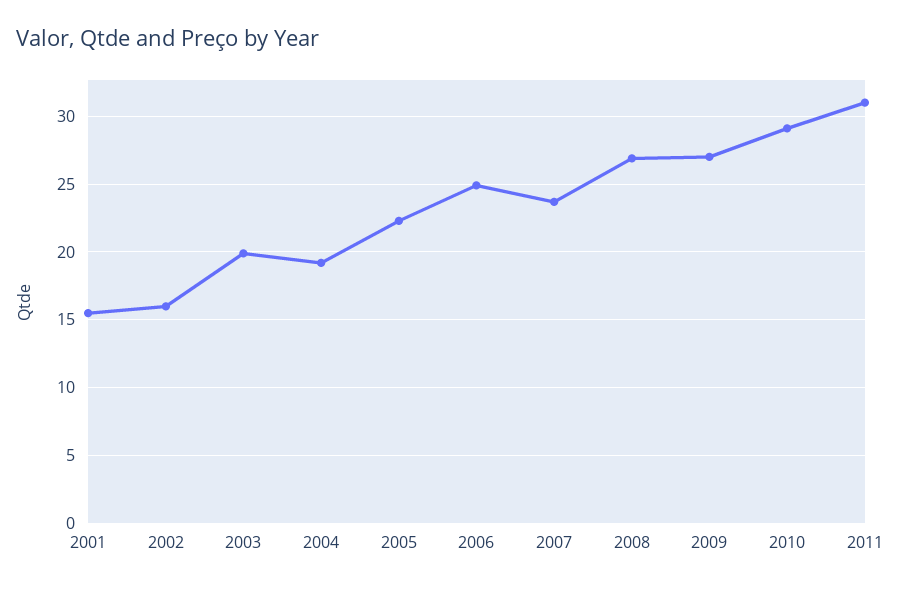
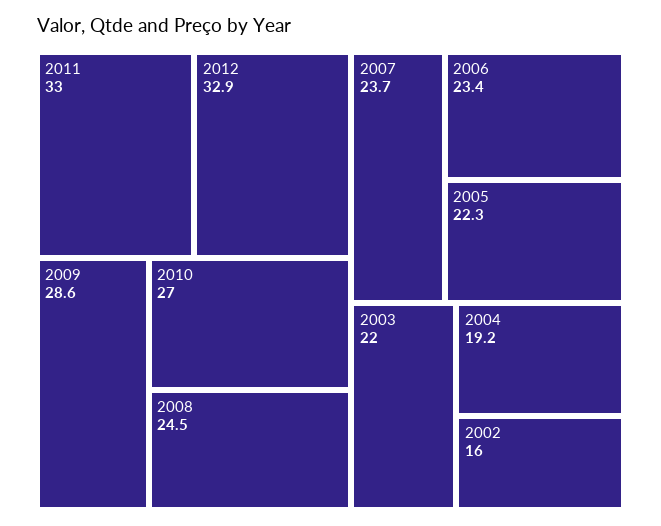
2001: 15.5 -> none
2003: 20 -> 22
2006: 25 -> 23.4
2008: 27 -> 24.5
2009: 27 -> 28.6
2010: 29 -> 27
2011: 31 -> 33
2012: none -> 32.9

